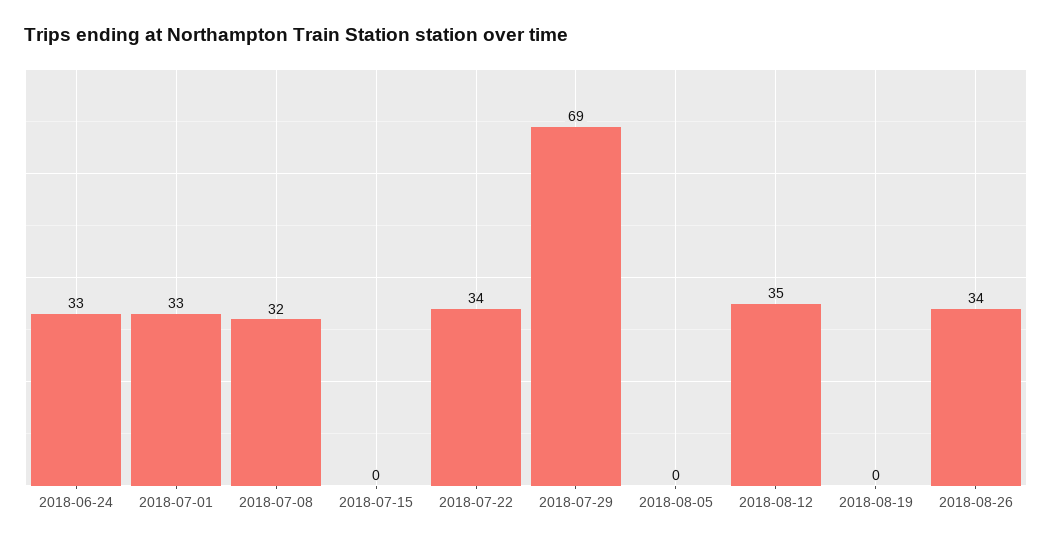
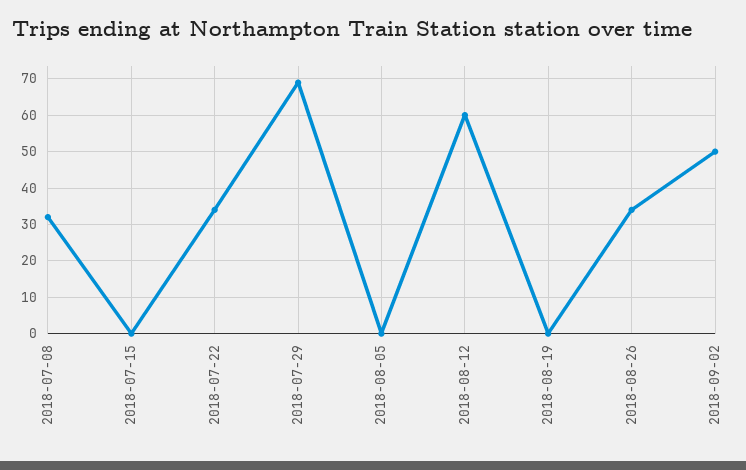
2018-06-24: 33 -> none
2018-07-01: 33 -> none
2018-08-12: 35 -> 60
2018-09-02: none -> 50

